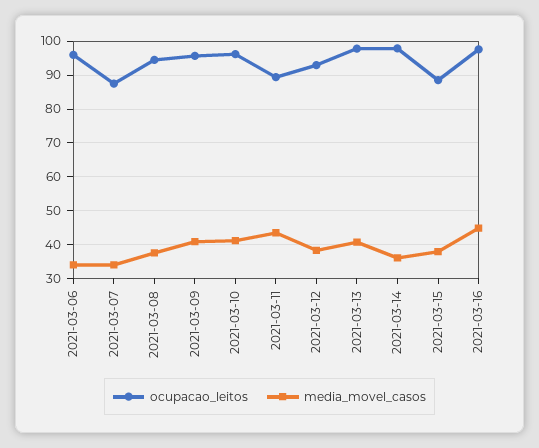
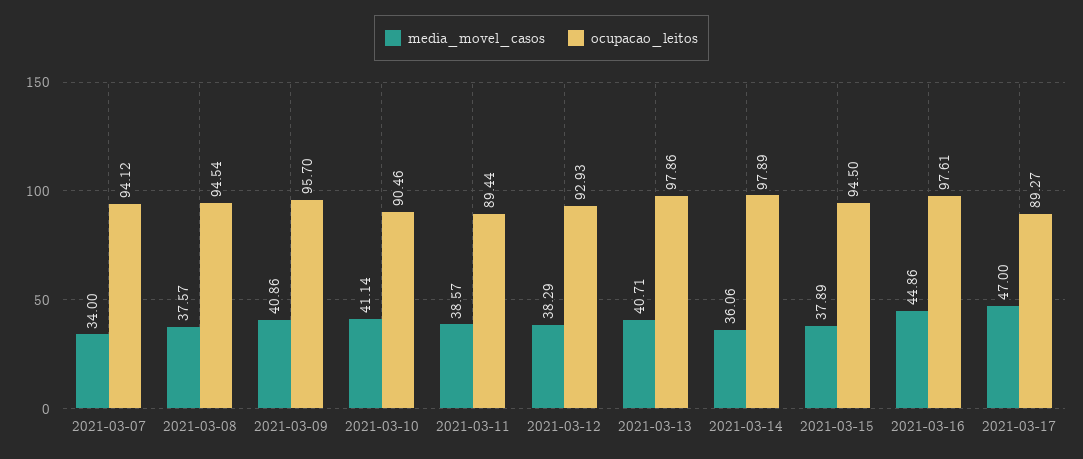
ocupacao_leitos, 2021-03-06: 96 -> none
media_movel_casos, 2021-03-06: 34 -> none
ocupacao_leitos, 2021-03-07: 88 -> 94.12
ocupacao_leitos, 2021-03-10: 96 -> 90.46
media_movel_casos, 2021-03-11: 44 -> 38.57
ocupacao_leitos, 2021-03-15: 88 -> 94.5
media_movel_casos, 2021-03-17: none -> 47
ocupacao_leitos, 2021-03-17: none -> 89.27

